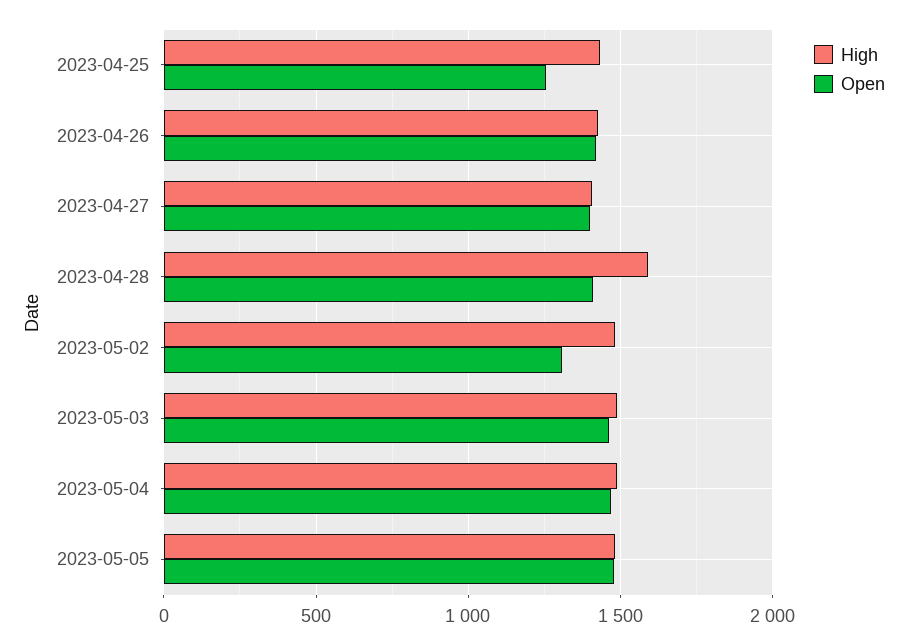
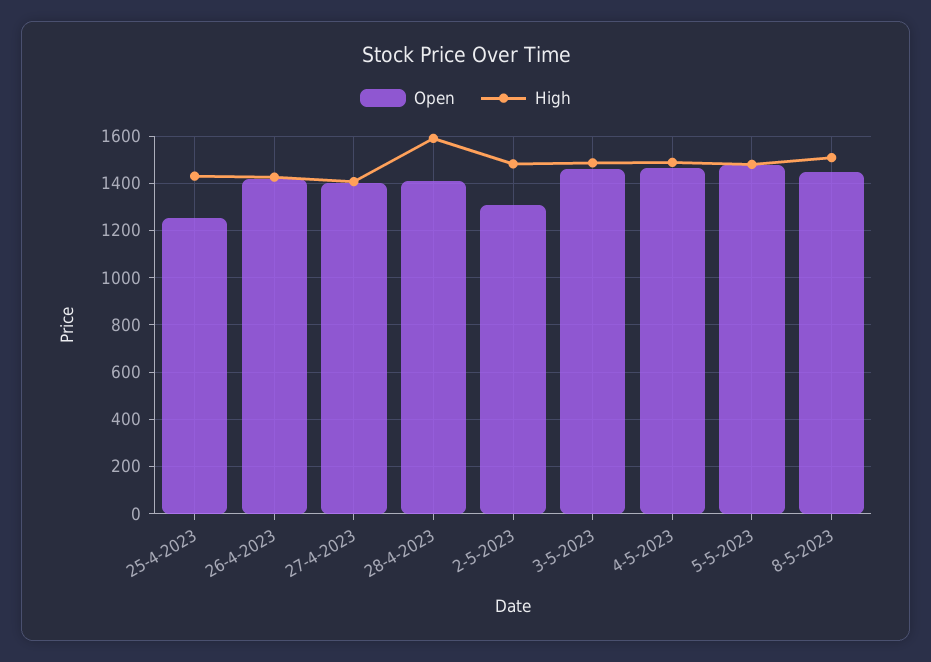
Open, 8-5-2023: none -> 1450
High, 8-5-2023: none -> 1500

